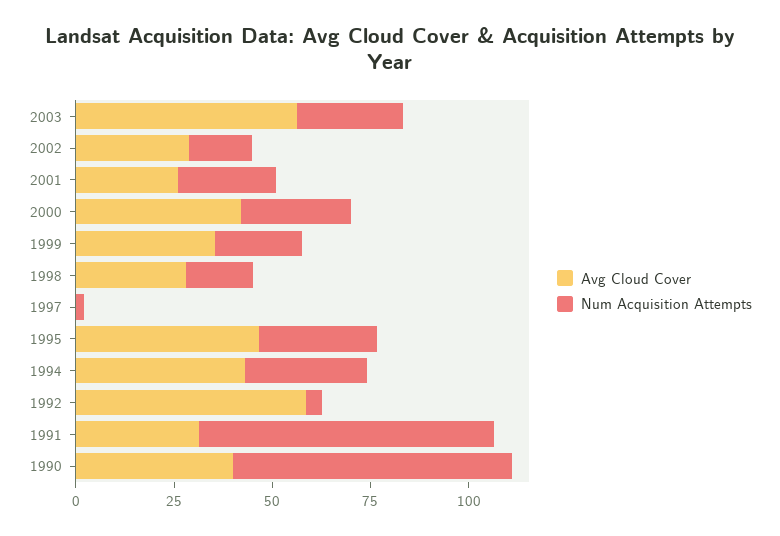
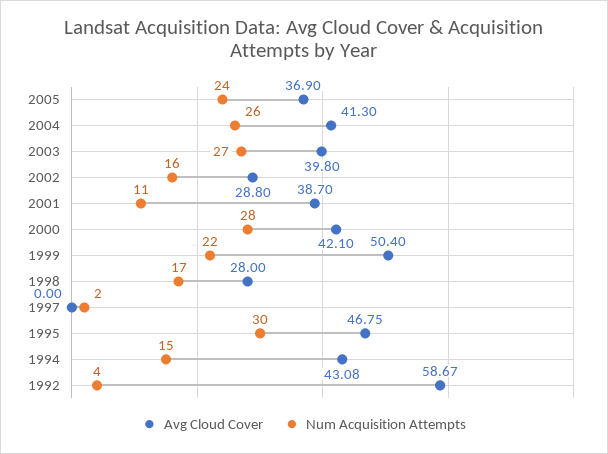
Avg Cloud Cover, 2003: 55 -> 39.8
Avg Cloud Cover, 2001: 25 -> 38.7
Num Acquisition Attempts, 2001: 25 -> 11
Avg Cloud Cover, 1999: 35 -> 50.4
Num Acquisition Attempts, 1994: 30 -> 15
Avg Cloud Cover, 1991: 30 -> none
Num Acquisition Attempts, 1991: 75 -> none
Avg Cloud Cover, 1990: 40 -> none
Num Acquisition Attempts, 1990: 70 -> none
Avg Cloud Cover, 2005: none -> 36.9
Num Acquisition Attempts, 2005: none -> 24
Avg Cloud Cover, 2004: none -> 41.3
Num Acquisition Attempts, 2004: none -> 26

